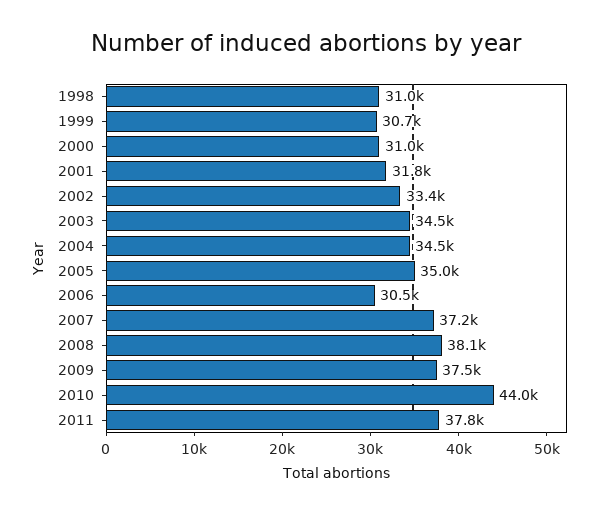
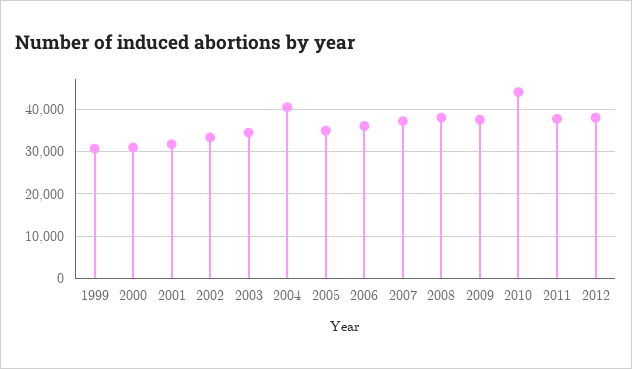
1998: 31000 -> none
2004: 34500 -> 40000
2006: 30500 -> 36000
2012: none -> 38000

